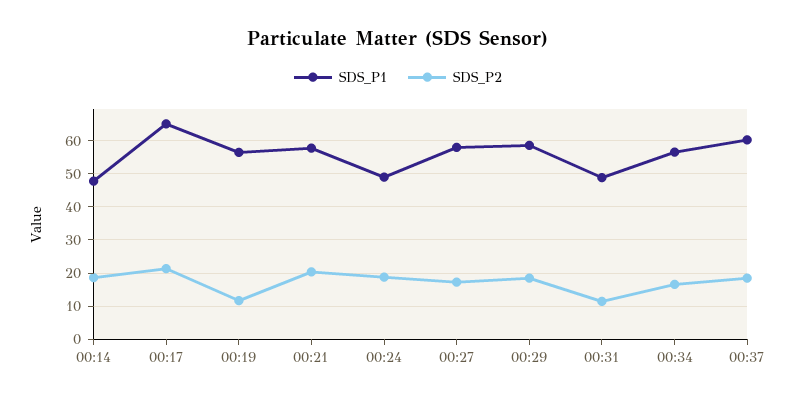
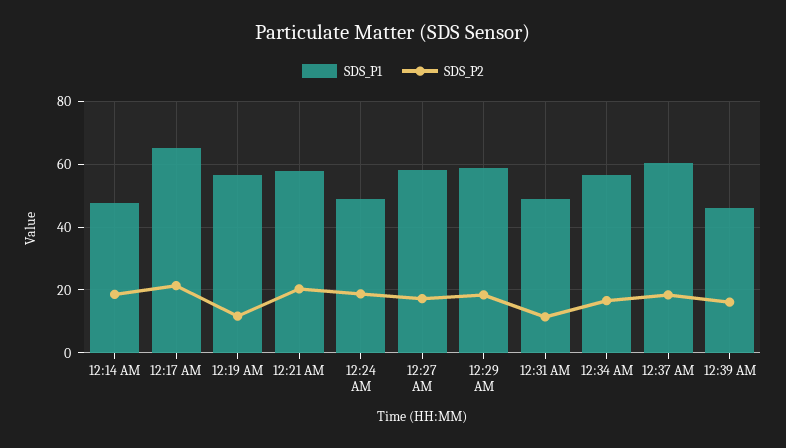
SDS_P1, 12:39 AM: none -> 46
SDS_P2, 12:39 AM: none -> 16

